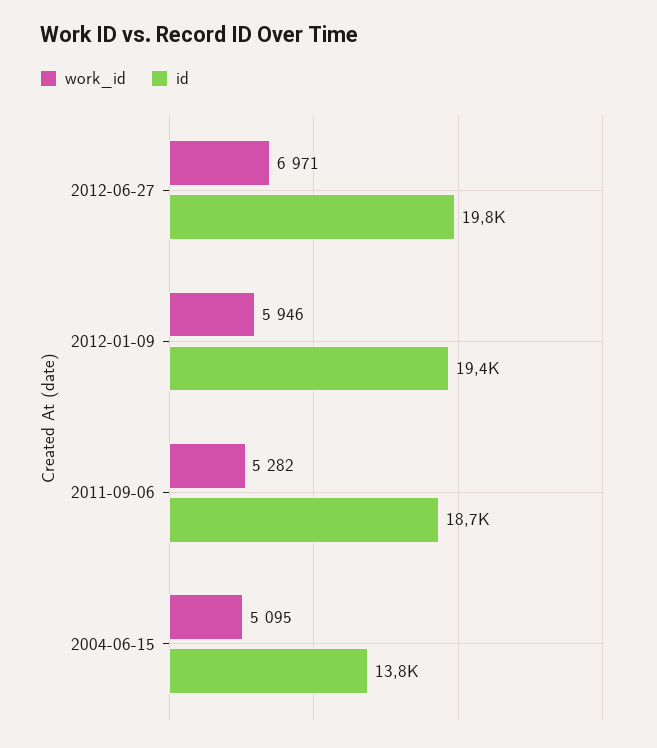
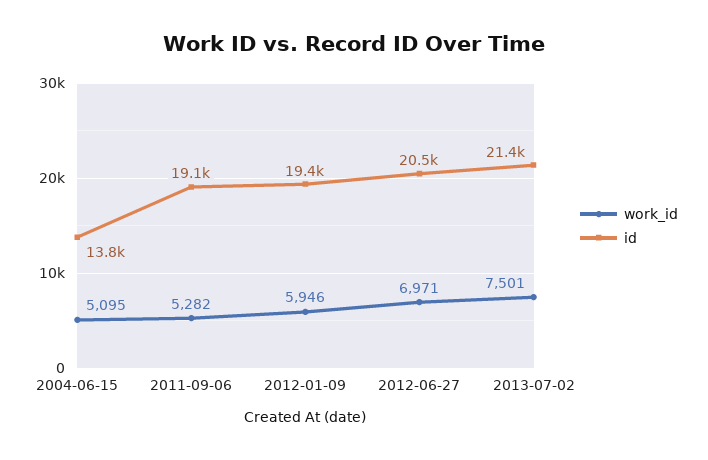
id, 2012-06-27: 19800 -> 20500
id, 2011-09-06: 18700 -> 19100
work_id, 2013-07-02: none -> 7501
id, 2013-07-02: none -> 21400

